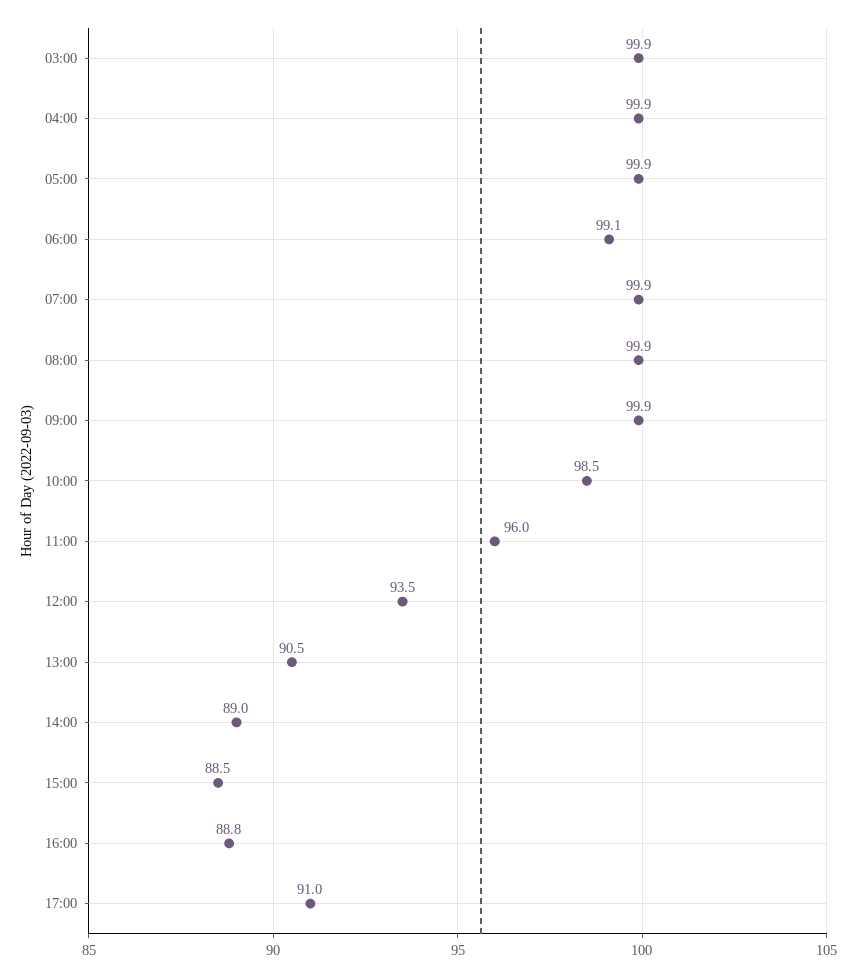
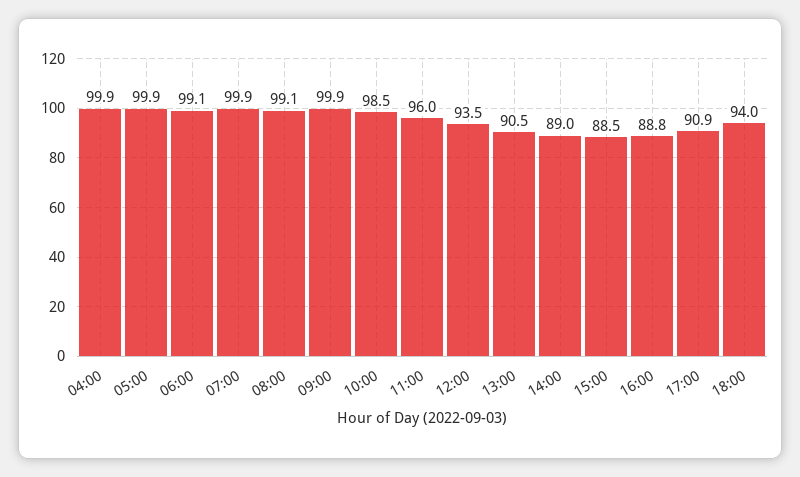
03:00: 99.9 -> none
08:00: 99.9 -> 99.1
17:00: 91 -> 90.9
18:00: none -> 94

